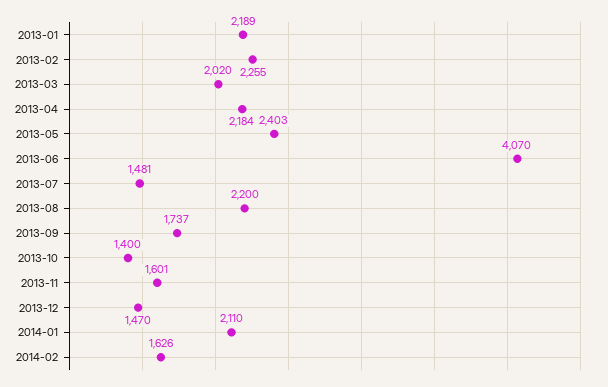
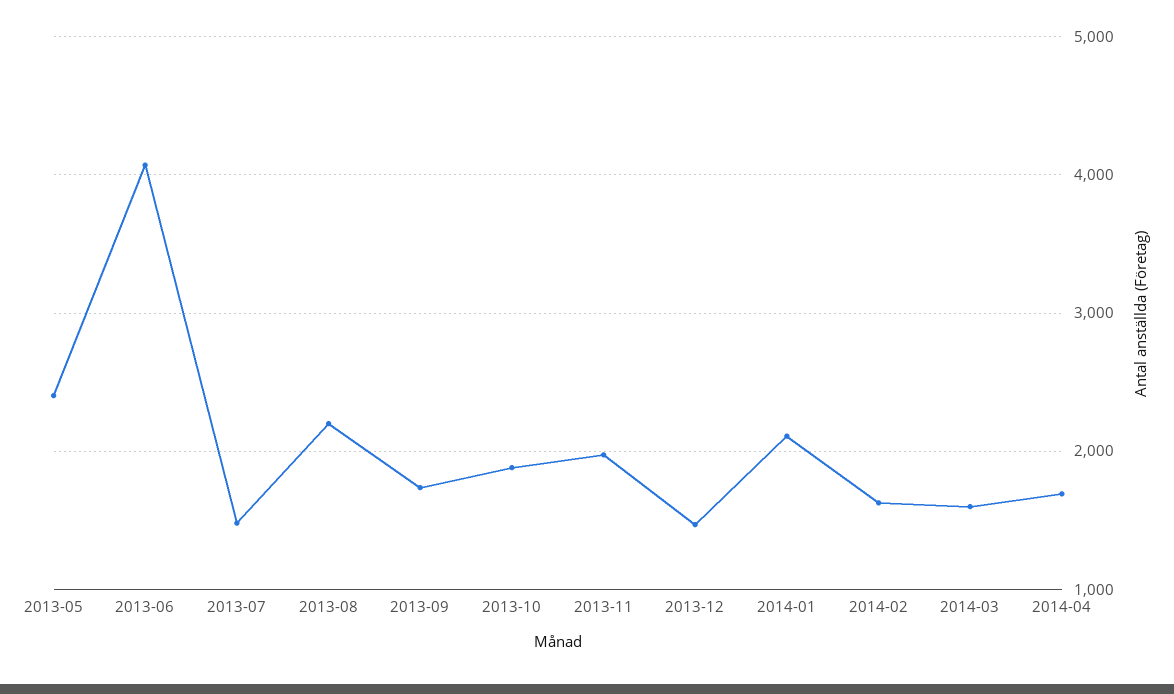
2013-01: 2189 -> none
2013-02: 2255 -> none
2013-03: 2020 -> none
2013-04: 2184 -> none
2013-10: 1400 -> 1900
2013-11: 1601 -> 2000
2014-03: none -> 1600
2014-04: none -> 1700

